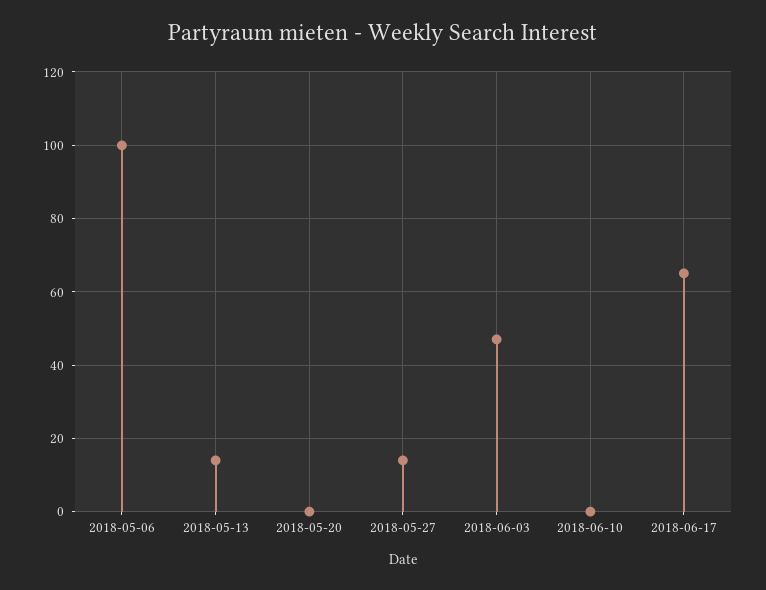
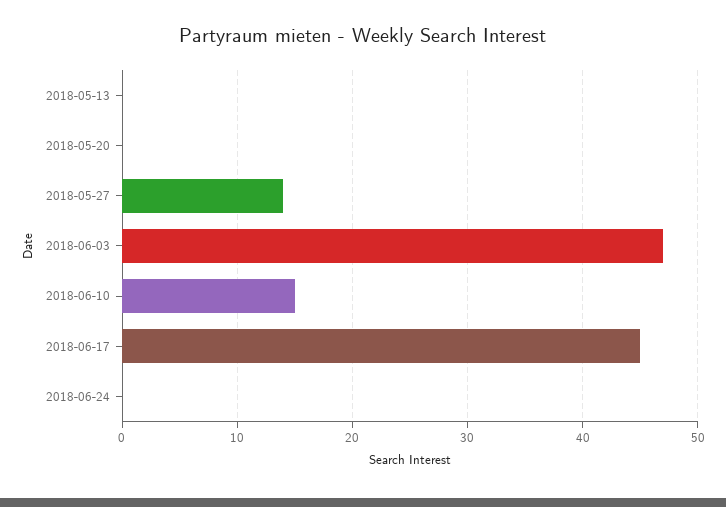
2018-05-06: 100 -> none
2018-05-13: 15 -> 0
2018-06-10: 0 -> 15
2018-06-17: 65 -> 45
2018-06-24: none -> 0

